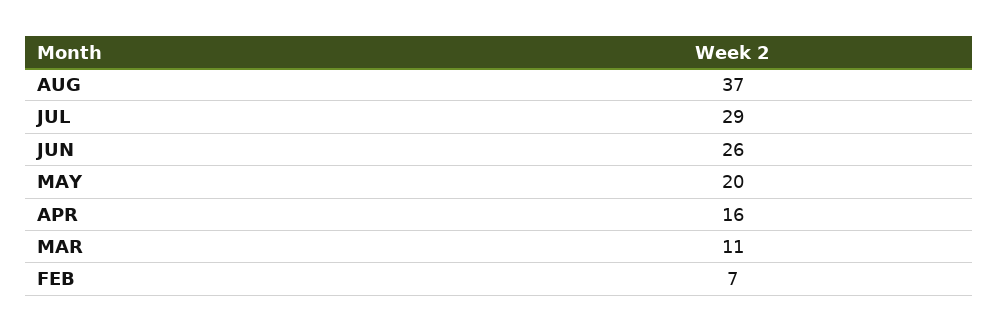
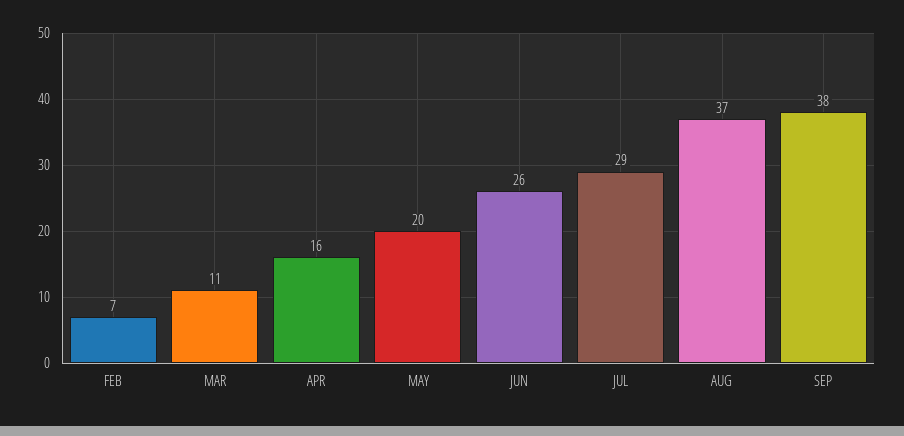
SEP: none -> 38

